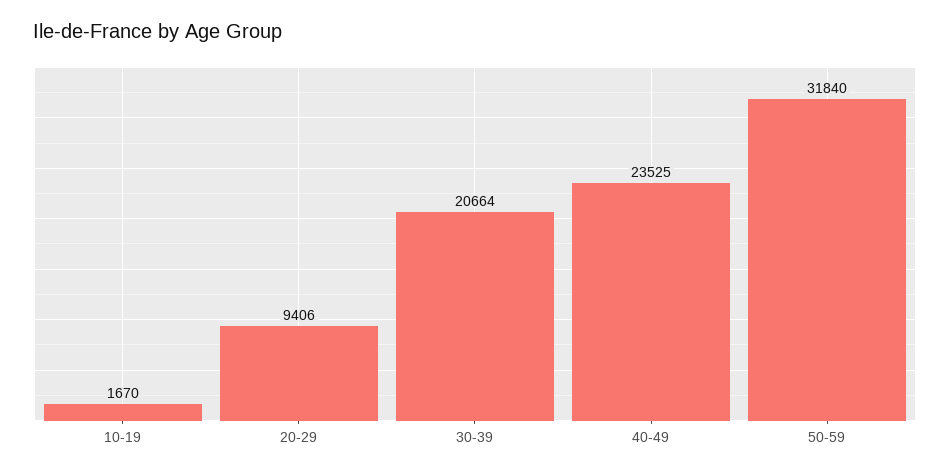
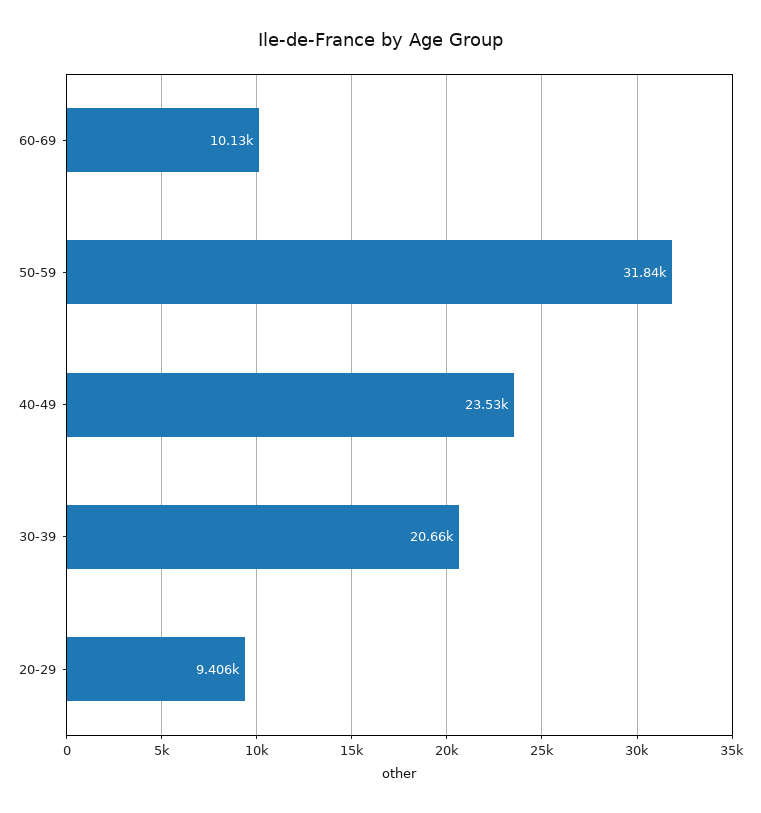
10-19: 1670 -> none
60-69: none -> 10130

